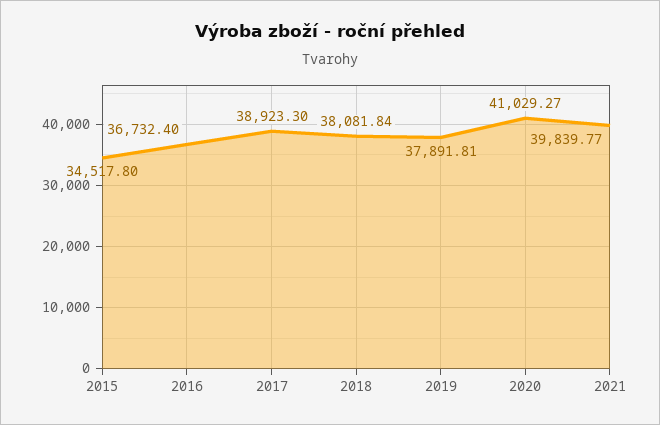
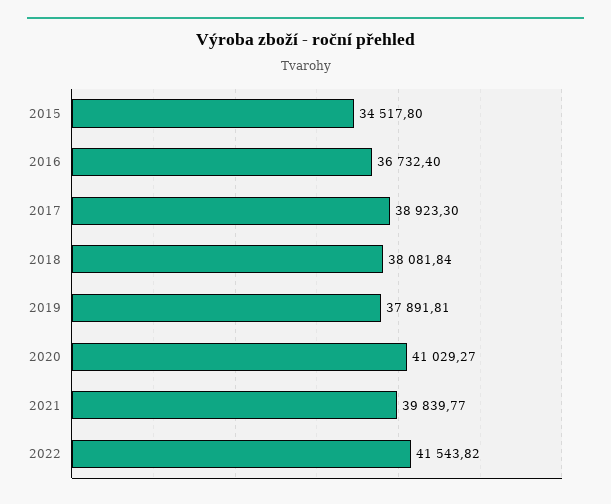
2022: none -> 41543.82

